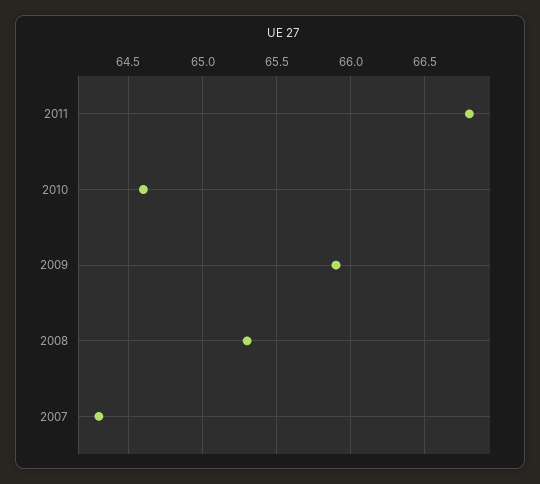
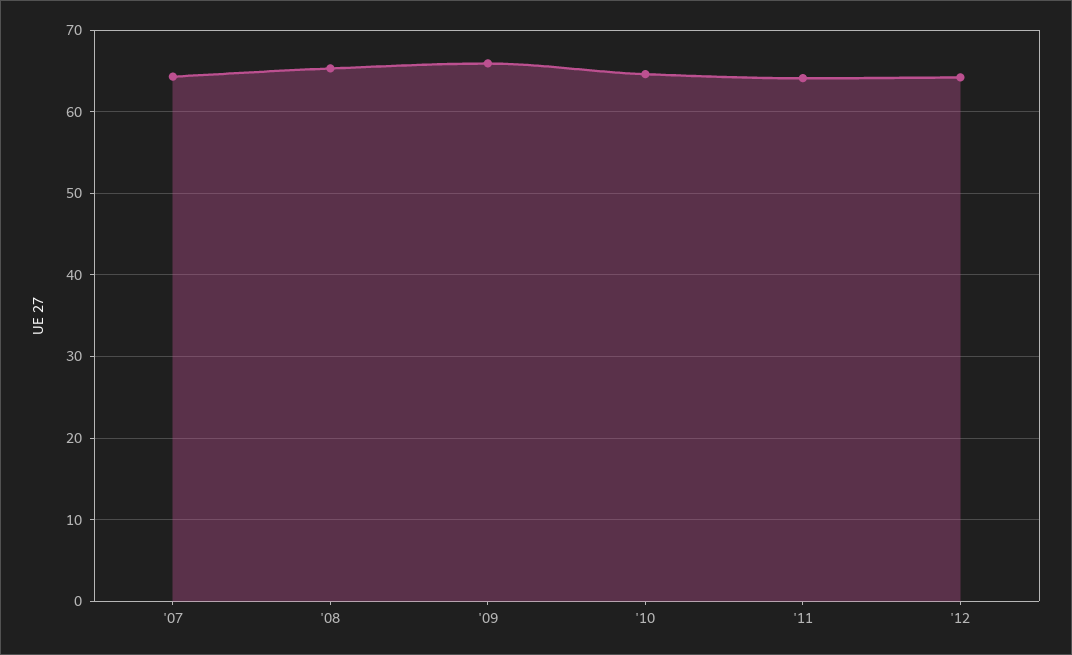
2011: 66.8 -> 64
'12: none -> 64

